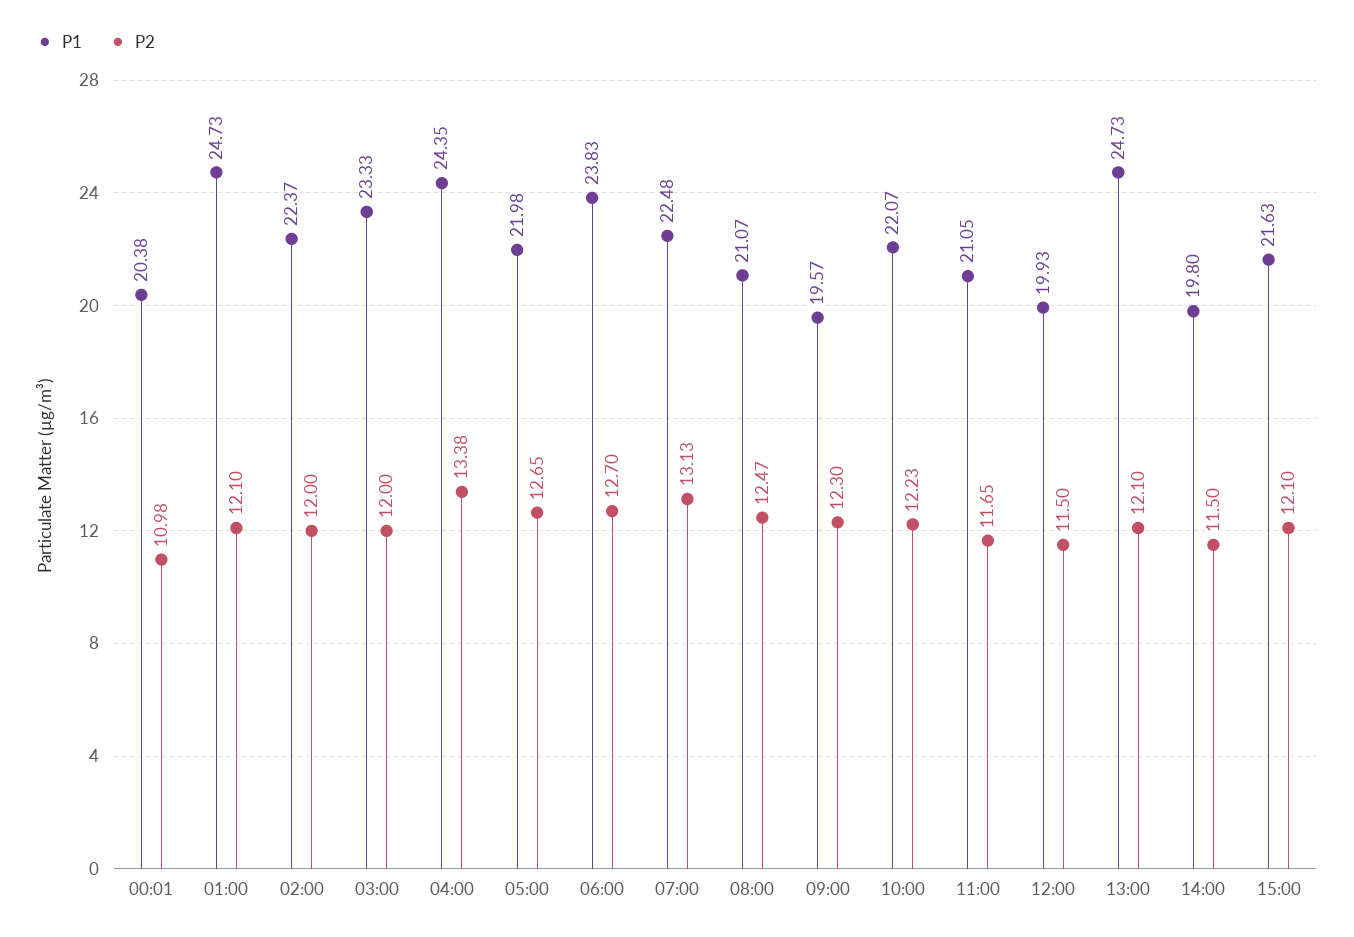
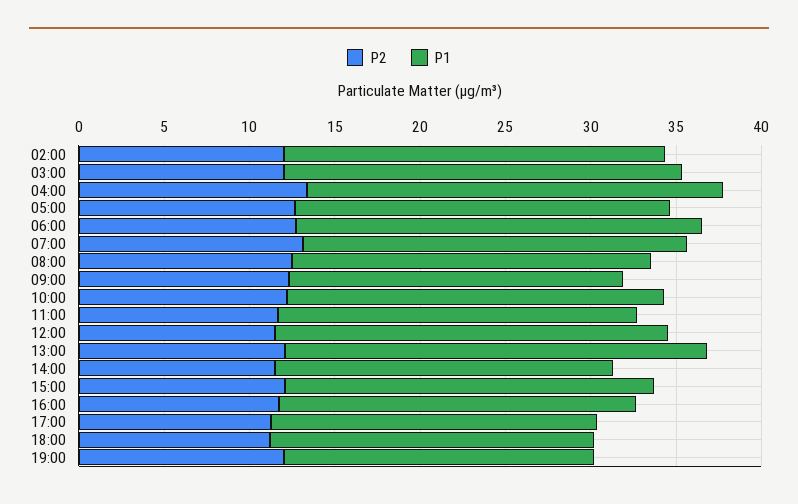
P1, 00:01: 20.38 -> none
P2, 00:01: 10.98 -> none
P1, 01:00: 24.73 -> none
P2, 01:00: 12.1 -> none
P1, 12:00: 19.93 -> 23
P2, 16:00: none -> 12
P1, 16:00: none -> 21
P2, 17:00: none -> 11
P1, 17:00: none -> 19
P2, 18:00: none -> 11
P1, 18:00: none -> 19
P2, 19:00: none -> 12
P1, 19:00: none -> 18

